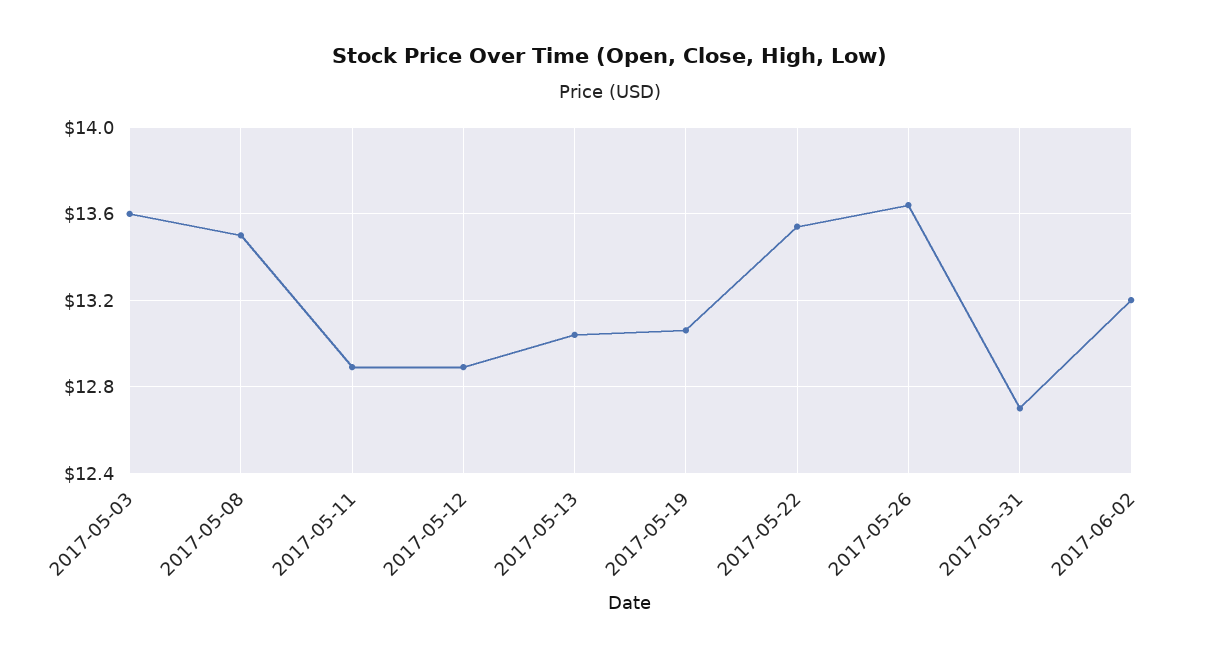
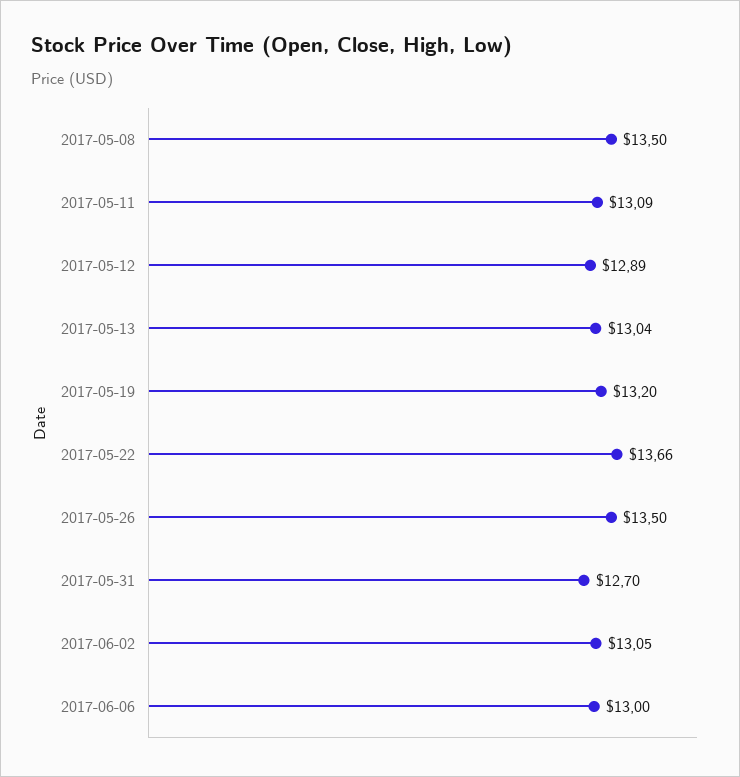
2017-05-03: 13.6 -> none
2017-05-11: 12.9 -> 13.09
2017-05-19: 13.05 -> 13.2
2017-05-22: 13.55 -> 13.66
2017-05-26: 13.65 -> 13.5
2017-06-02: 13.2 -> 13.05
2017-06-06: none -> 13

